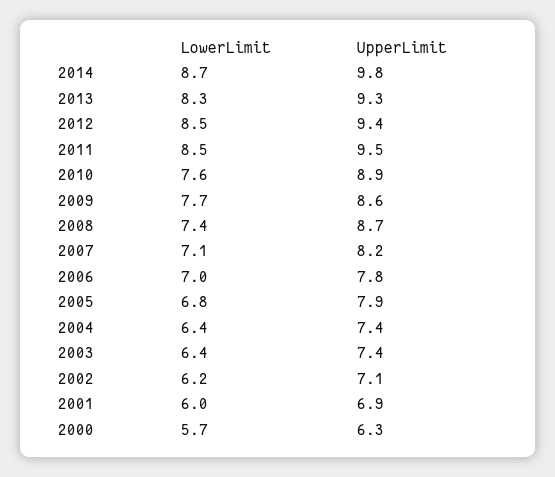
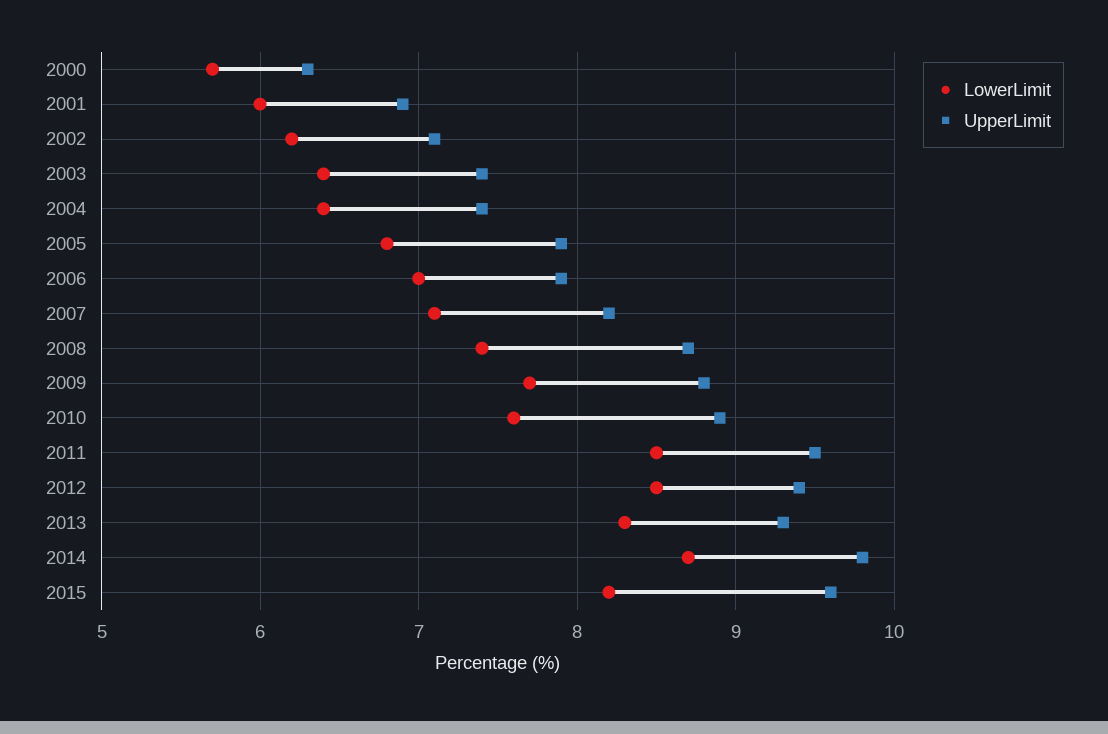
UpperLimit, 2009: 8.6 -> 8.8
UpperLimit, 2006: 7.8 -> 7.9
LowerLimit, 2015: none -> 8.2
UpperLimit, 2015: none -> 9.6

